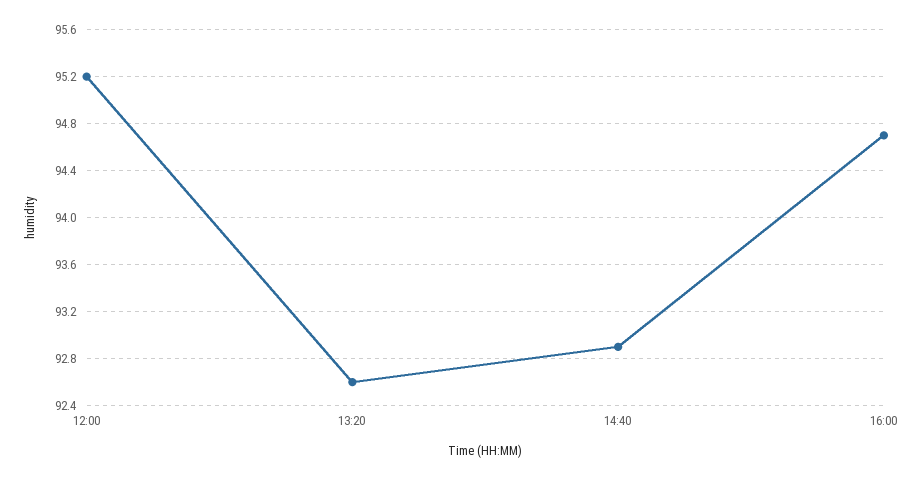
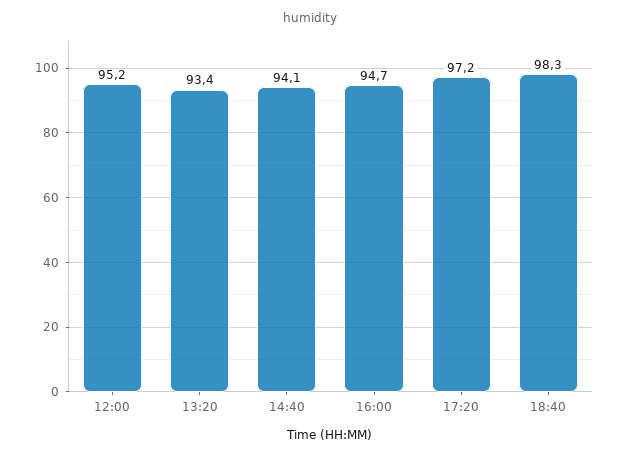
13:20: 92.6 -> 93.4
14:40: 92.9 -> 94.1
17:20: none -> 97.2
18:40: none -> 98.3

